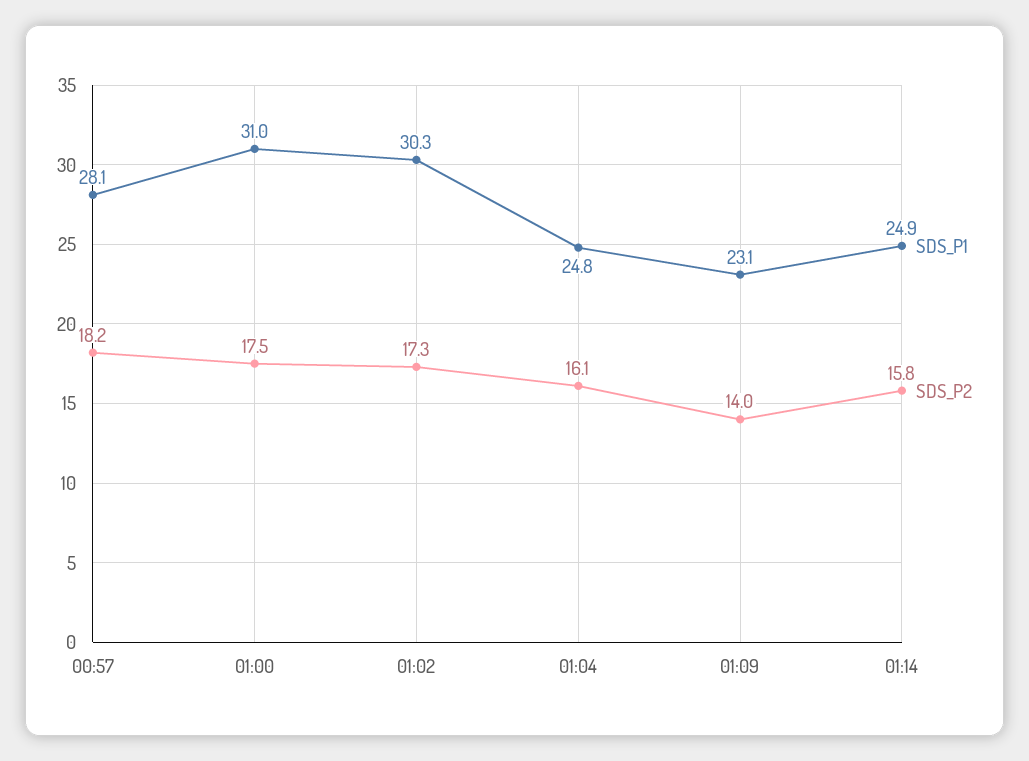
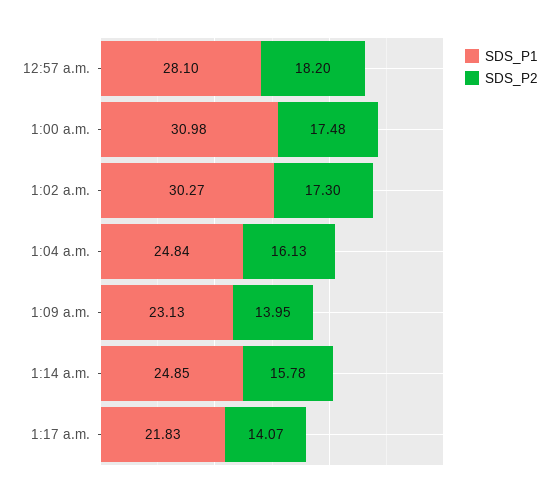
SDS_P1, 1:17 a.m.: none -> 21.83
SDS_P2, 1:17 a.m.: none -> 14.07

